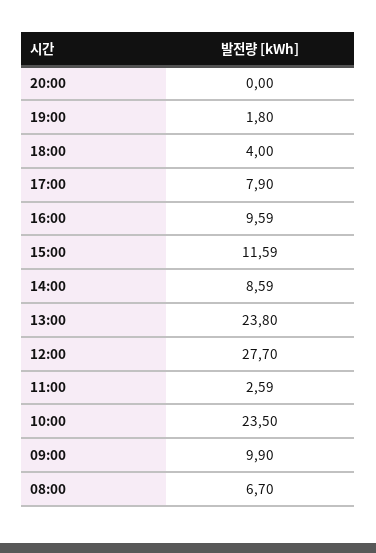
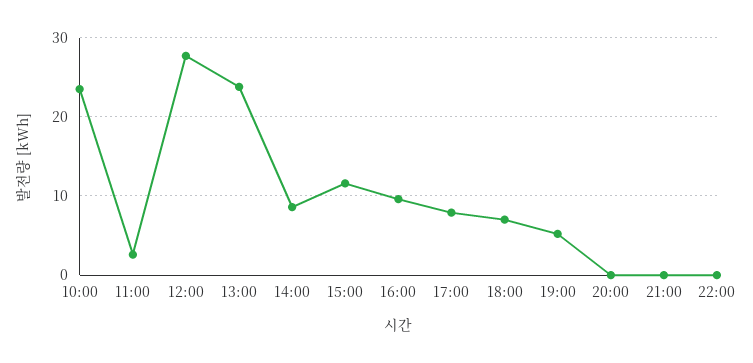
19:00: 1.8 -> 5
18:00: 4 -> 7
09:00: 9.9 -> none
08:00: 6.7 -> none
21:00: none -> 0
22:00: none -> 0

